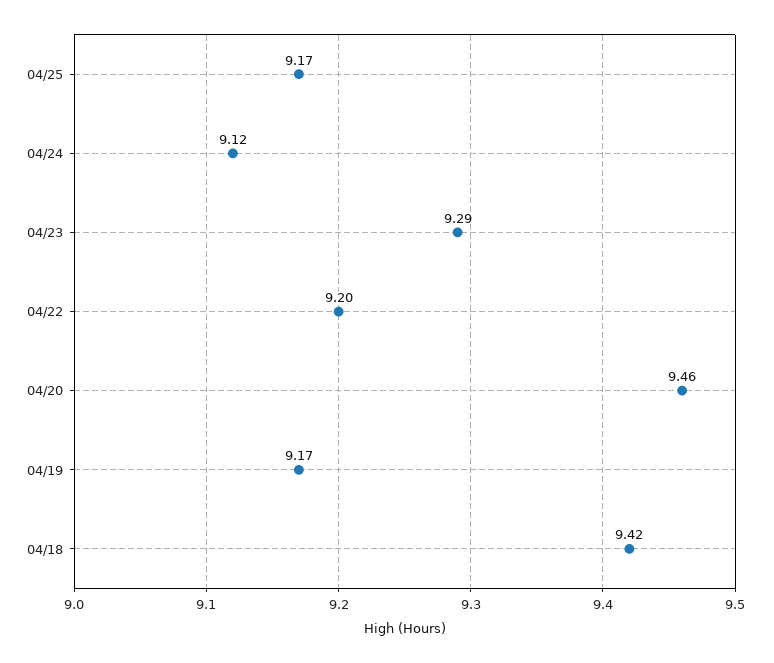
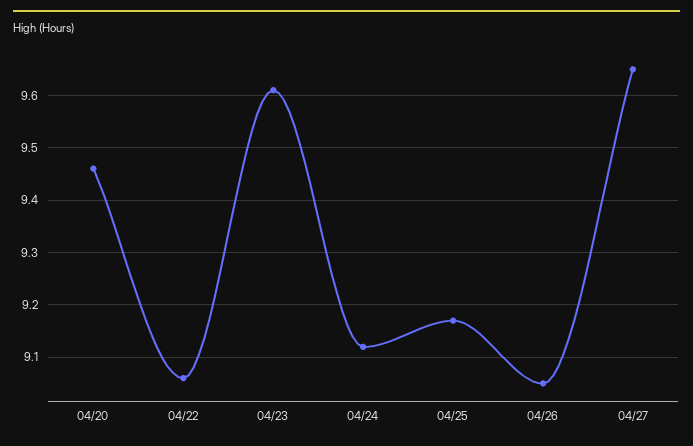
04/23: 9.29 -> 9.6
04/22: 9.2 -> 9.05
04/19: 9.17 -> none
04/18: 9.42 -> none
04/26: none -> 9.05
04/27: none -> 9.65

